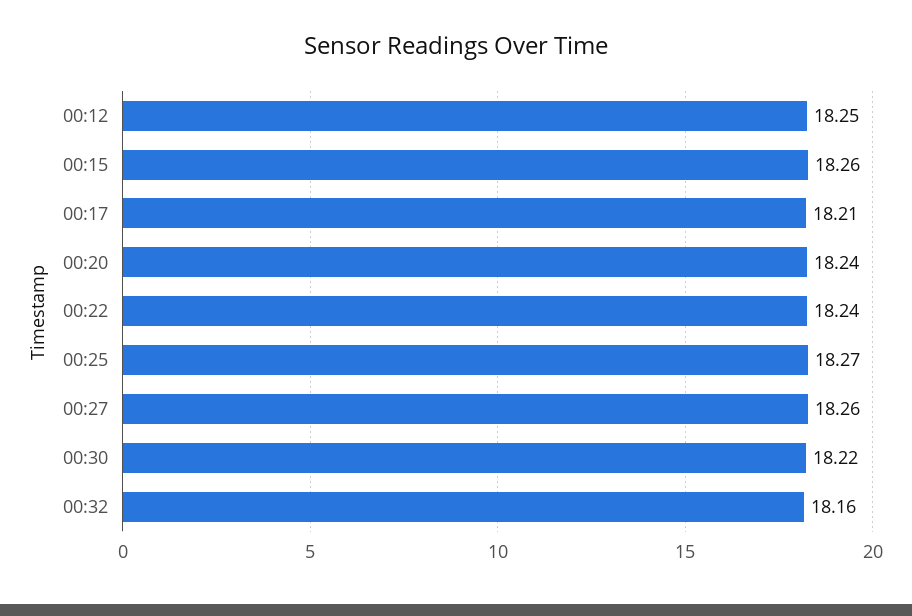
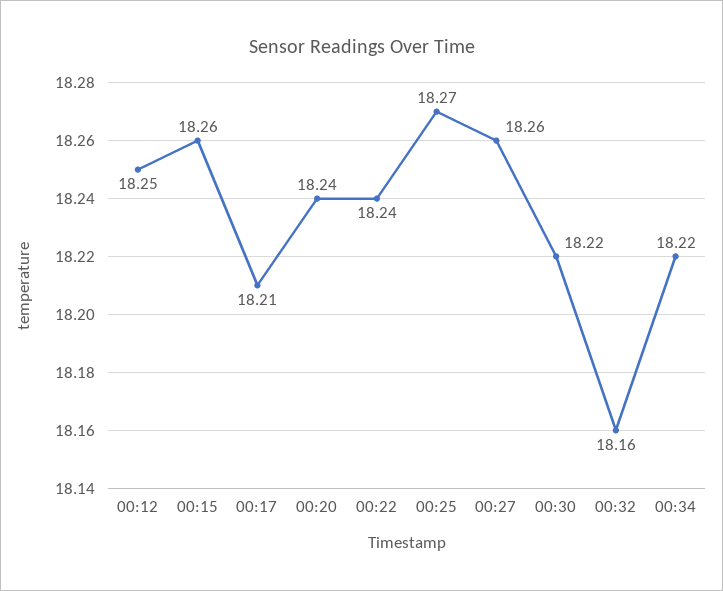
00:34: none -> 18.22

